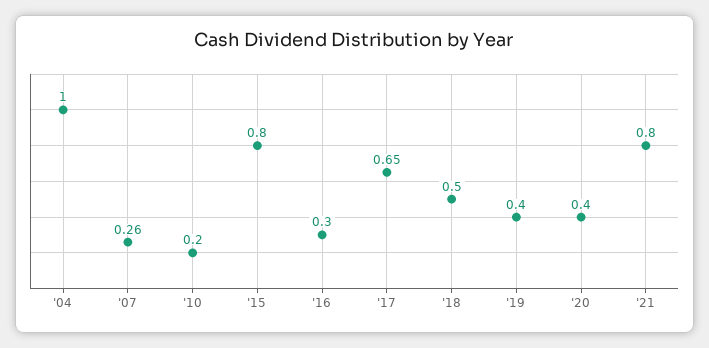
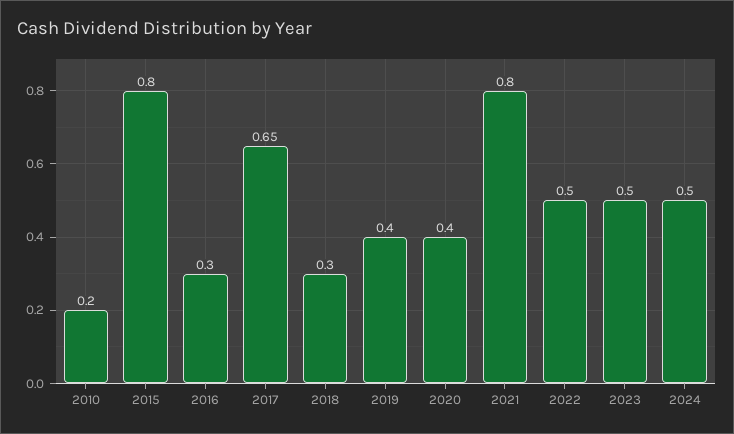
'04: 1 -> none
'07: 0.26 -> none
'18: 0.5 -> 0.3
2022: none -> 0.5
2023: none -> 0.5
2024: none -> 0.5

